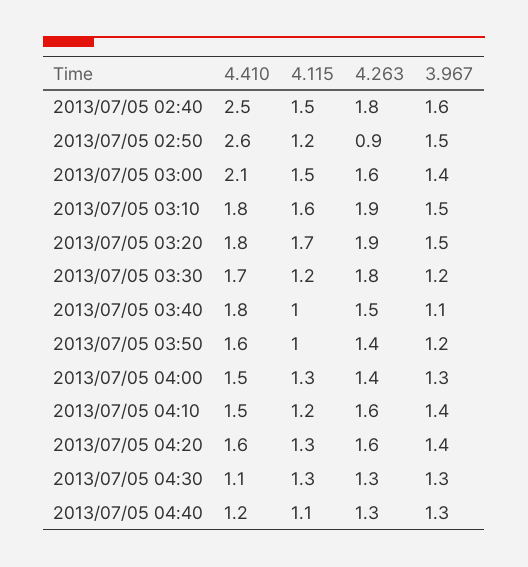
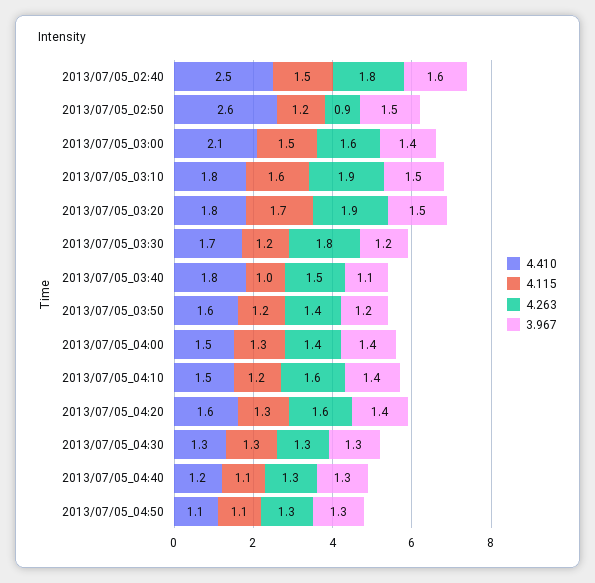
4.115, 2013/07/05 03:50: 1 -> 1.2
3.967, 2013/07/05 04:00: 1.3 -> 1.4
4.410, 2013/07/05 04:30: 1.1 -> 1.3
4.410, 2013/07/05_04:50: none -> 1.1
4.115, 2013/07/05_04:50: none -> 1.1
4.263, 2013/07/05_04:50: none -> 1.3
3.967, 2013/07/05_04:50: none -> 1.3

